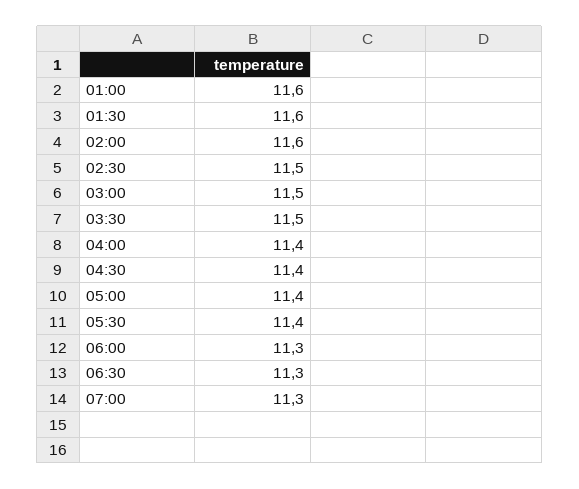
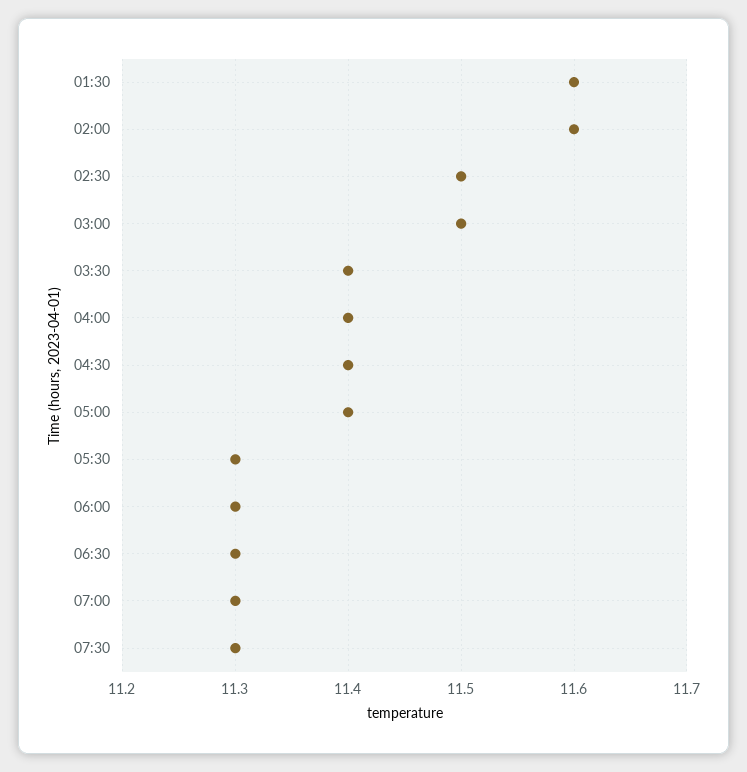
01:00: 11.6 -> none
03:30: 11.5 -> 11.4
05:30: 11.4 -> 11.3
07:30: none -> 11.3

